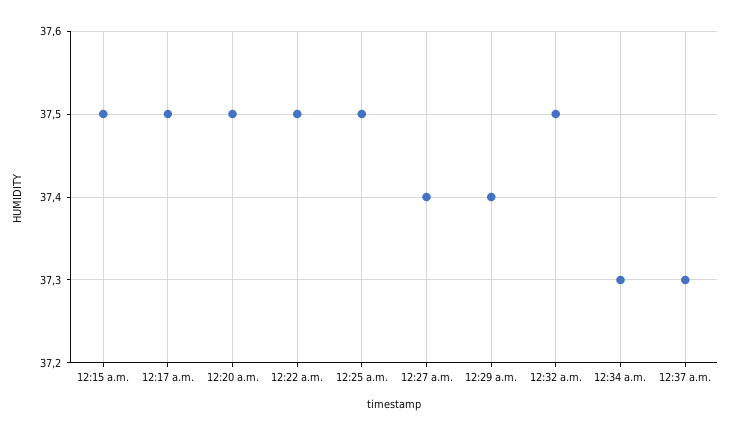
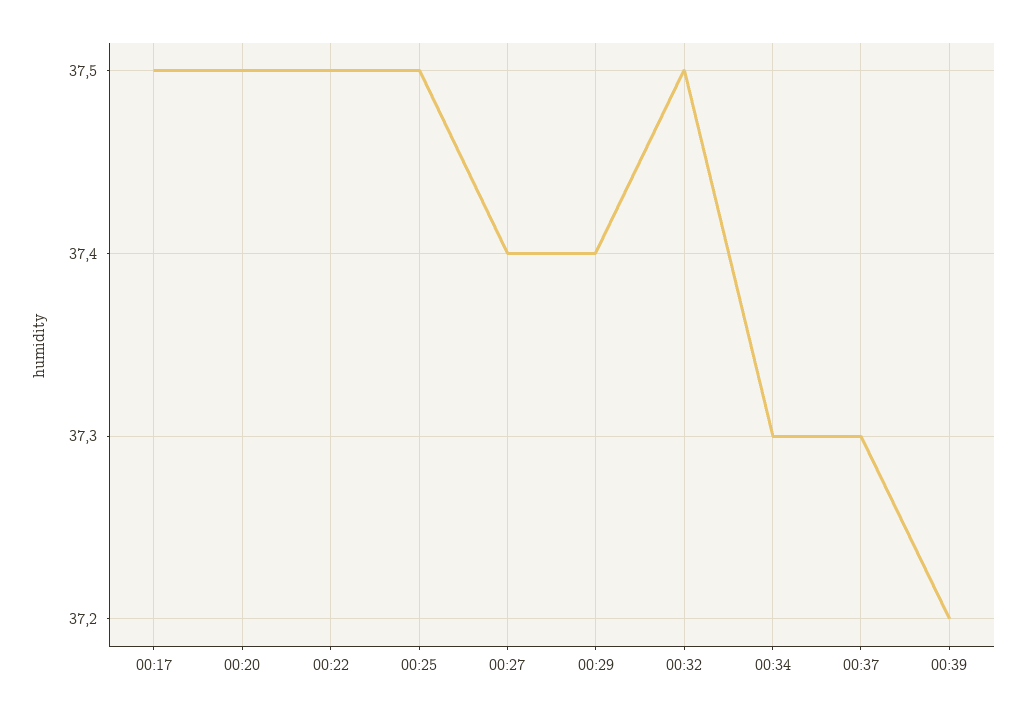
12:15 a.m.: 37.5 -> none
00:39: none -> 37.2

